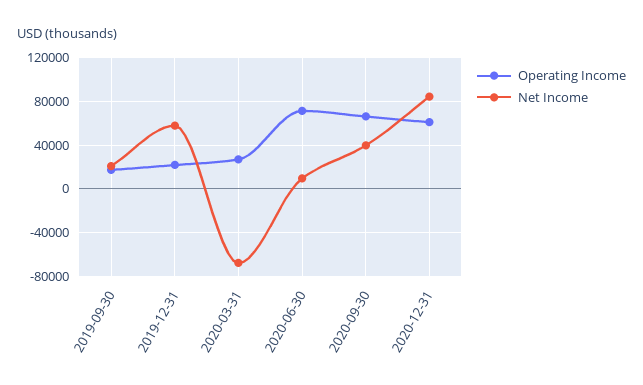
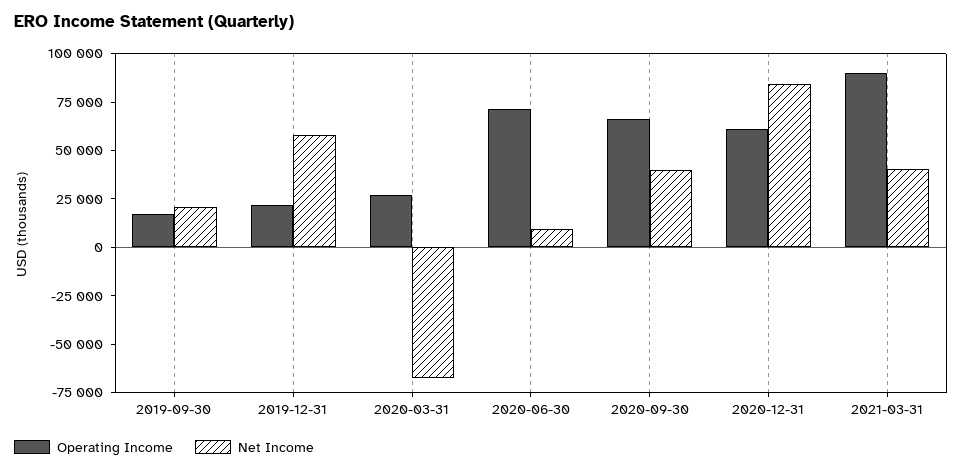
Operating Income, 2021-03-31: none -> 90000
Net Income, 2021-03-31: none -> 40000

